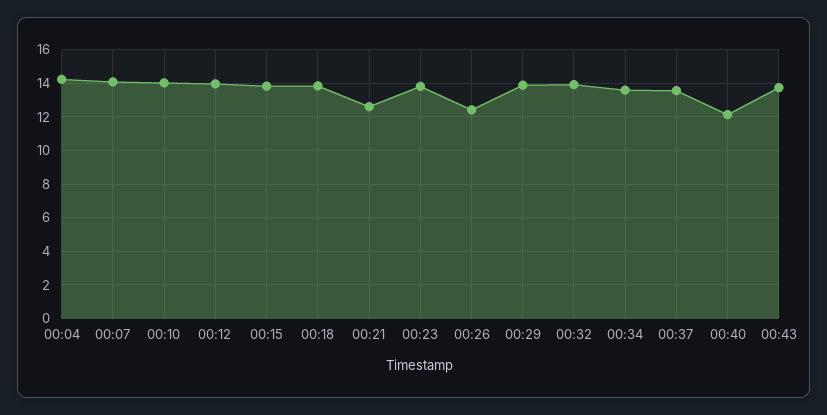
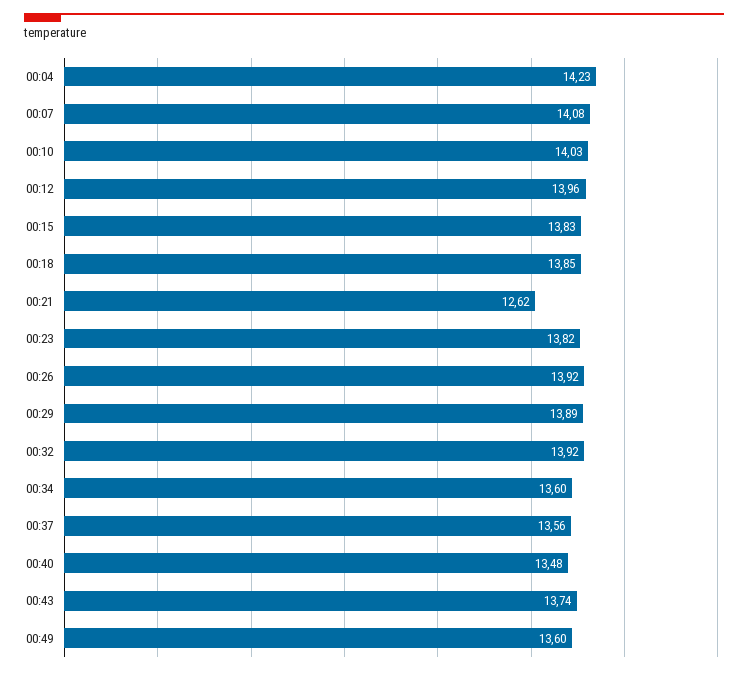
00:26: 12.5 -> 13.92
00:40: 12 -> 13.48
00:49: none -> 13.6

